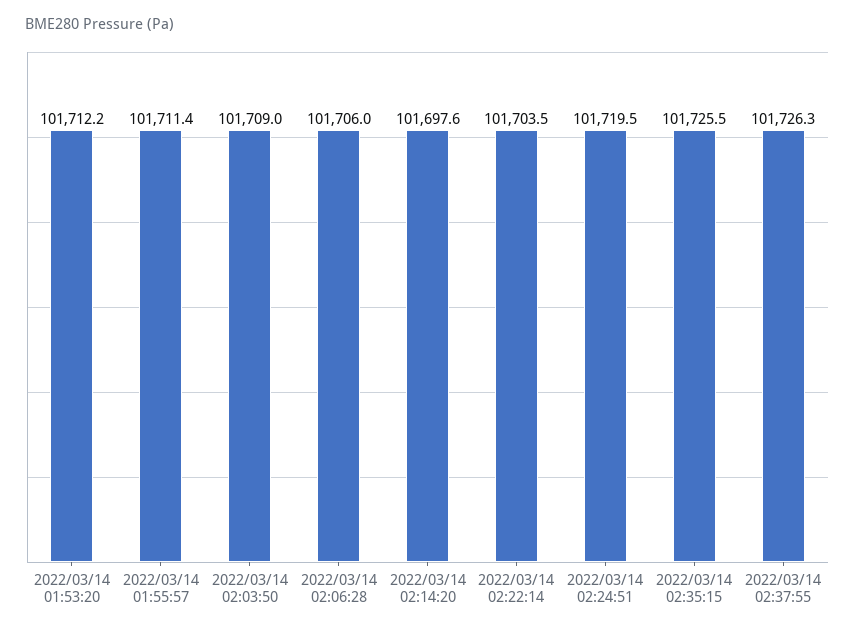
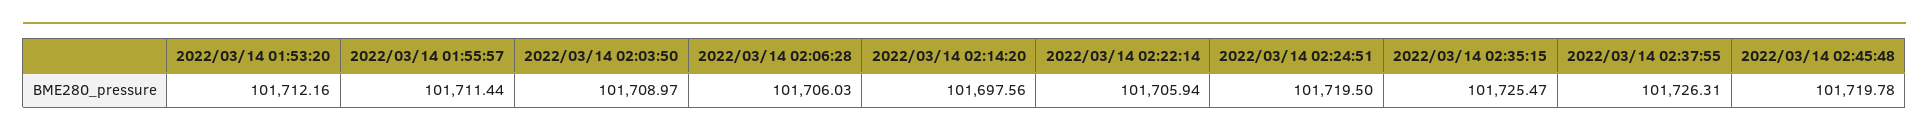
2022/03/14 02:22:14: 101703.5 -> 101705.94
2022/03/14 02:45:48: none -> 101719.78

